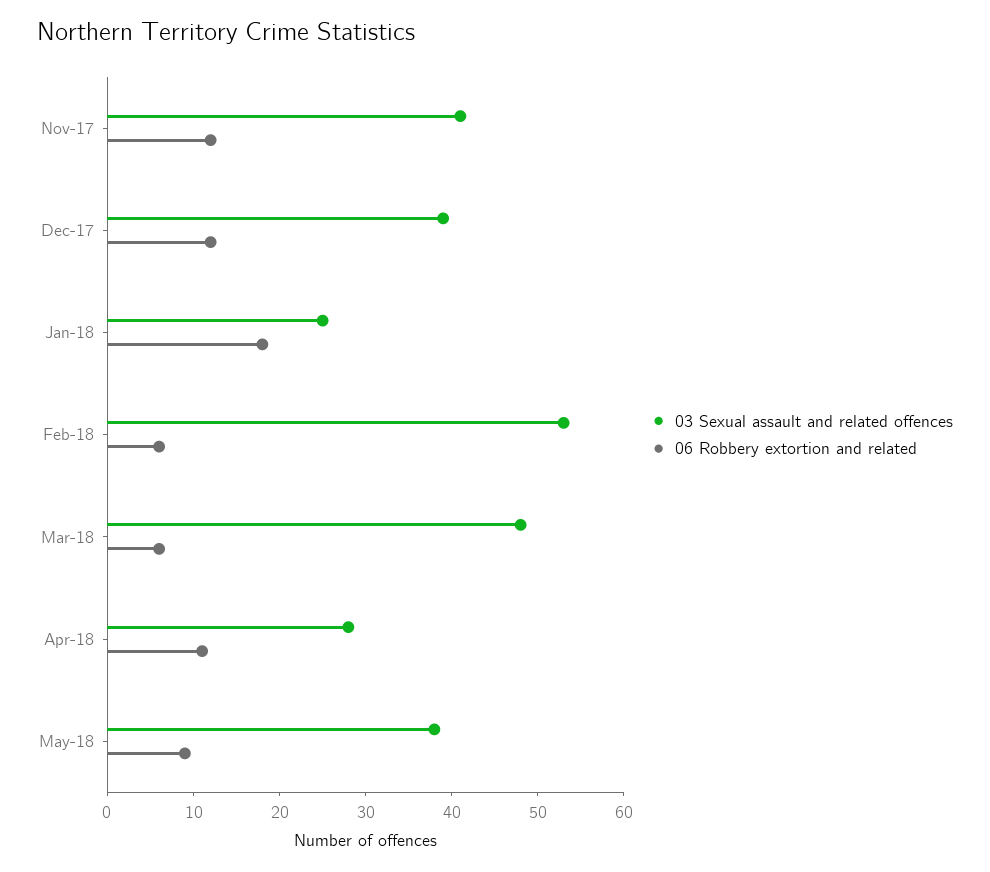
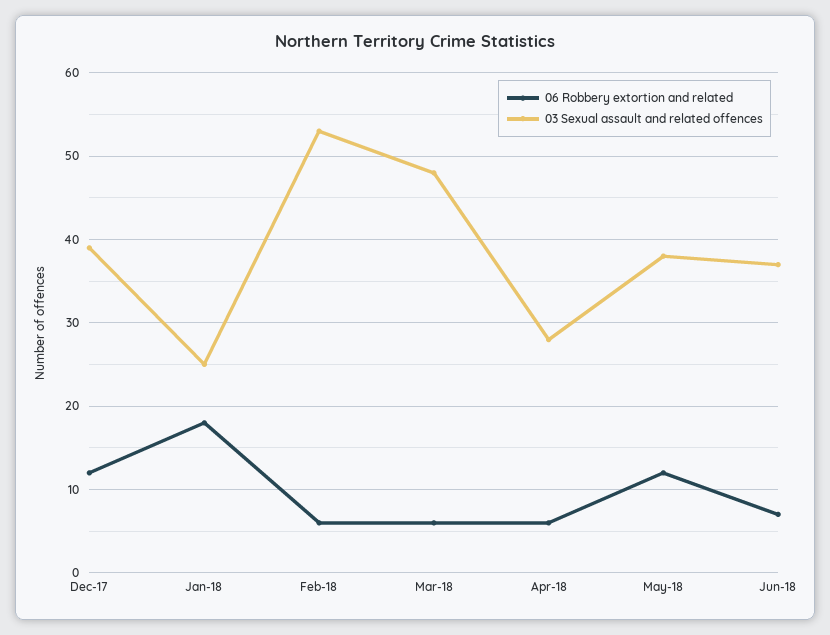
03 Sexual assault and related offences, Nov-17: 41 -> none
06 Robbery extortion and related, Nov-17: 12 -> none
06 Robbery extortion and related, Apr-18: 11 -> 6
06 Robbery extortion and related, May-18: 9 -> 12
06 Robbery extortion and related, Jun-18: none -> 7
03 Sexual assault and related offences, Jun-18: none -> 37

